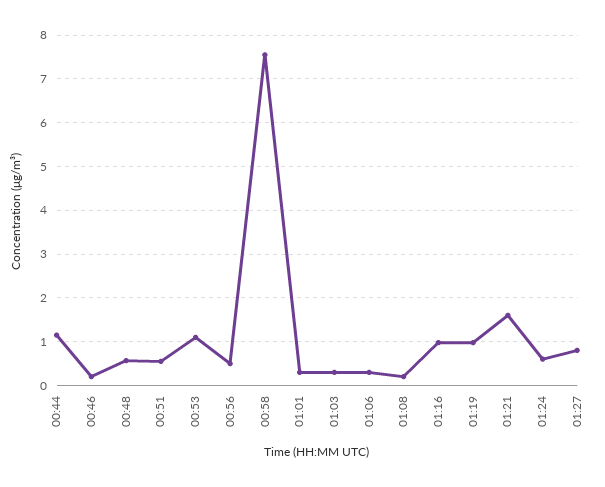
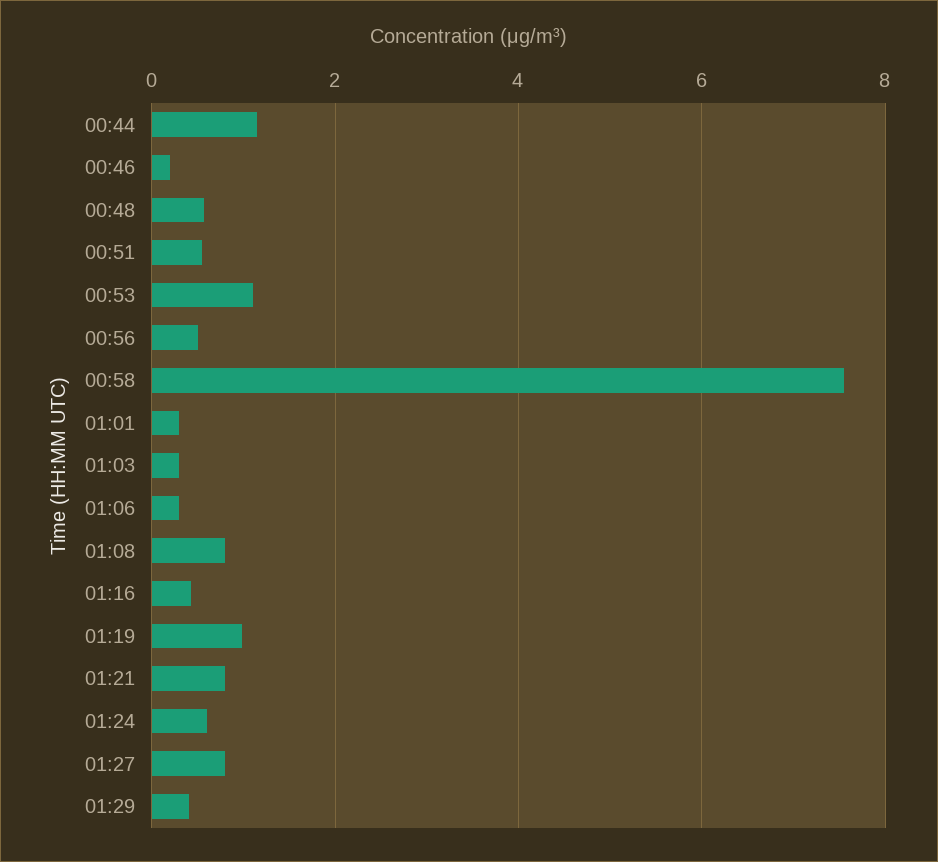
01:08: 0.2 -> 0.8
01:16: 1 -> 0.4
01:21: 1.6 -> 0.8
01:29: none -> 0.4

